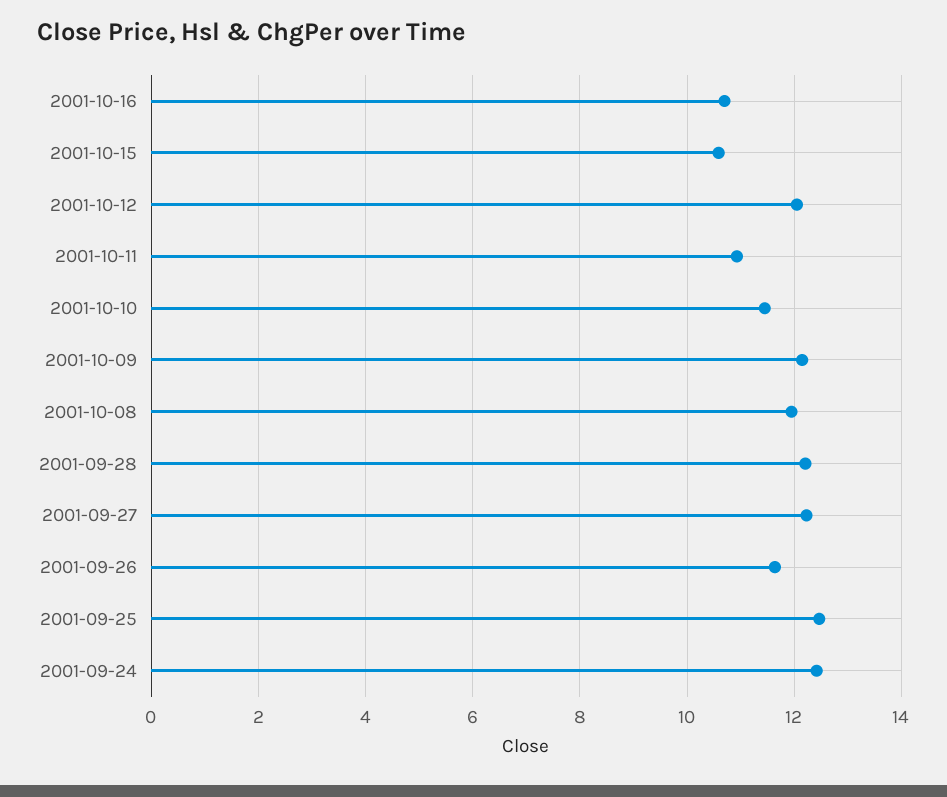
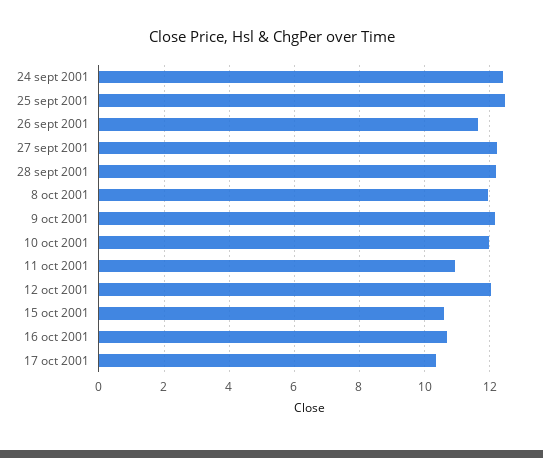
2001-10-10: 11.4 -> 12
17 oct 2001: none -> 10.4

